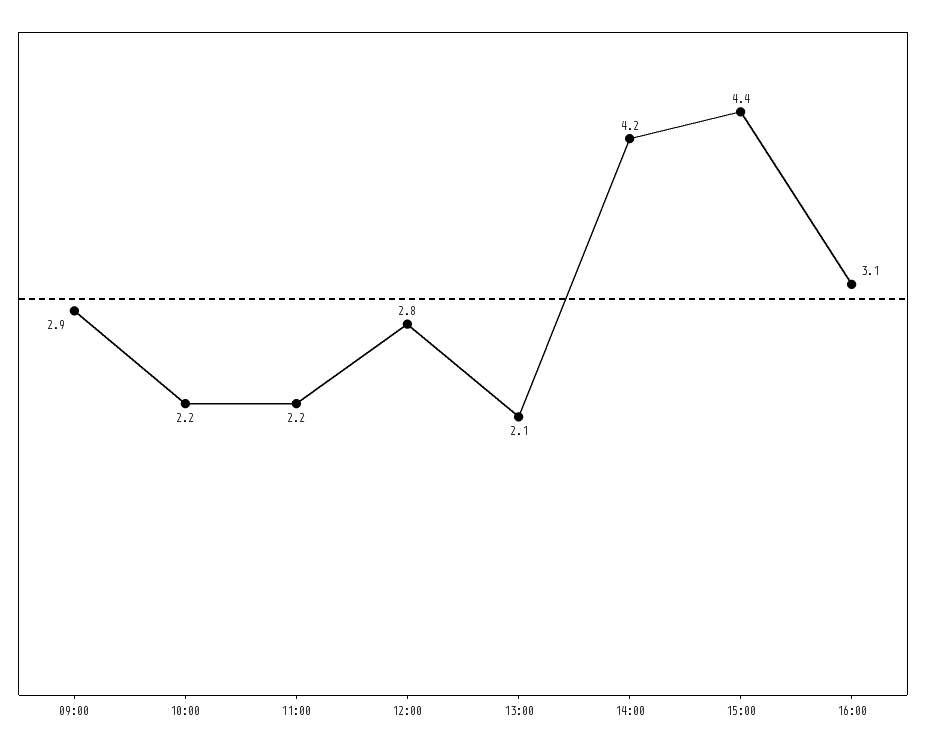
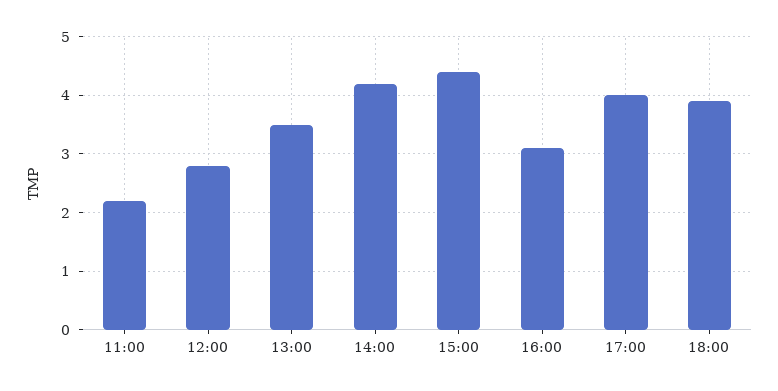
09:00: 2.9 -> none
10:00: 2.2 -> none
13:00: 2.1 -> 3.5
17:00: none -> 4
18:00: none -> 4

